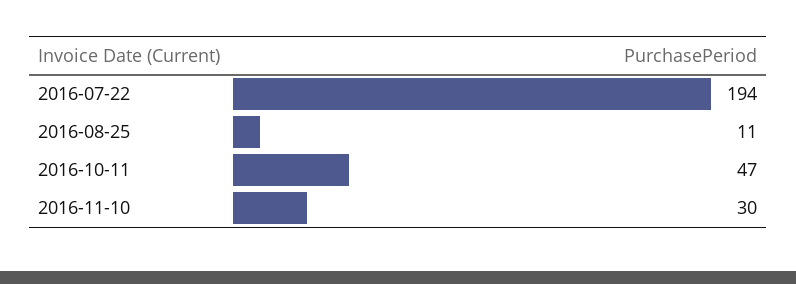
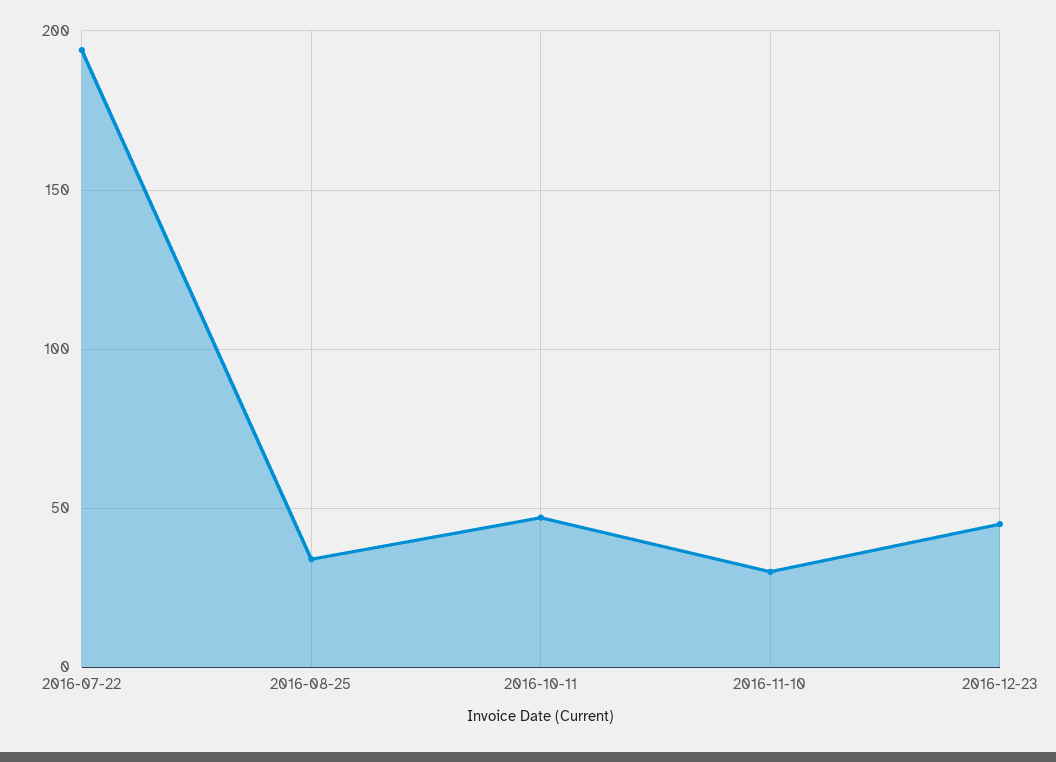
2016-08-25: 11 -> 35
2016-12-23: none -> 45

